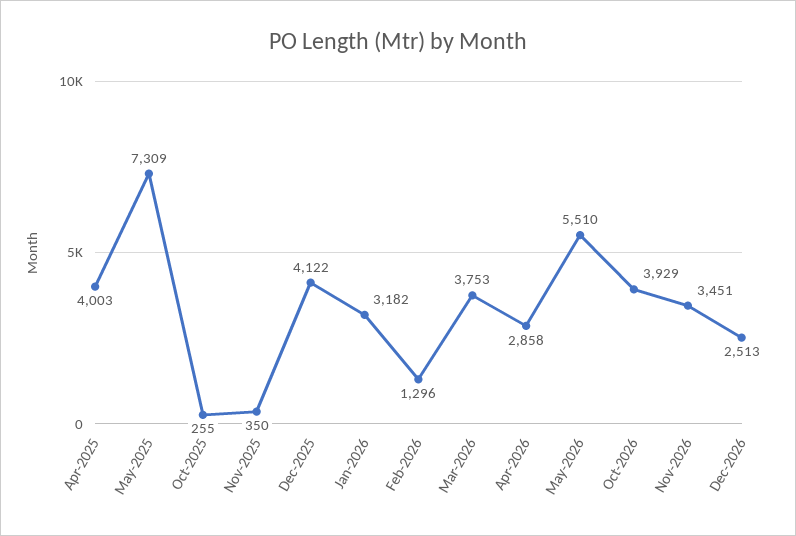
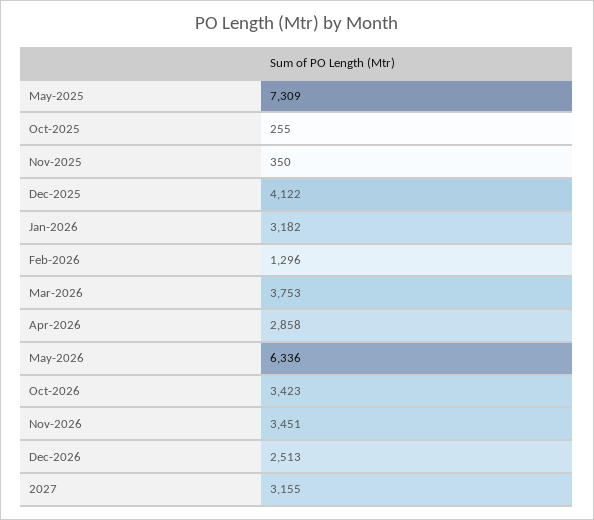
Apr-2025: 4003 -> none
May-2026: 5510 -> 6336
Oct-2026: 3929 -> 3423
2027: none -> 3155

